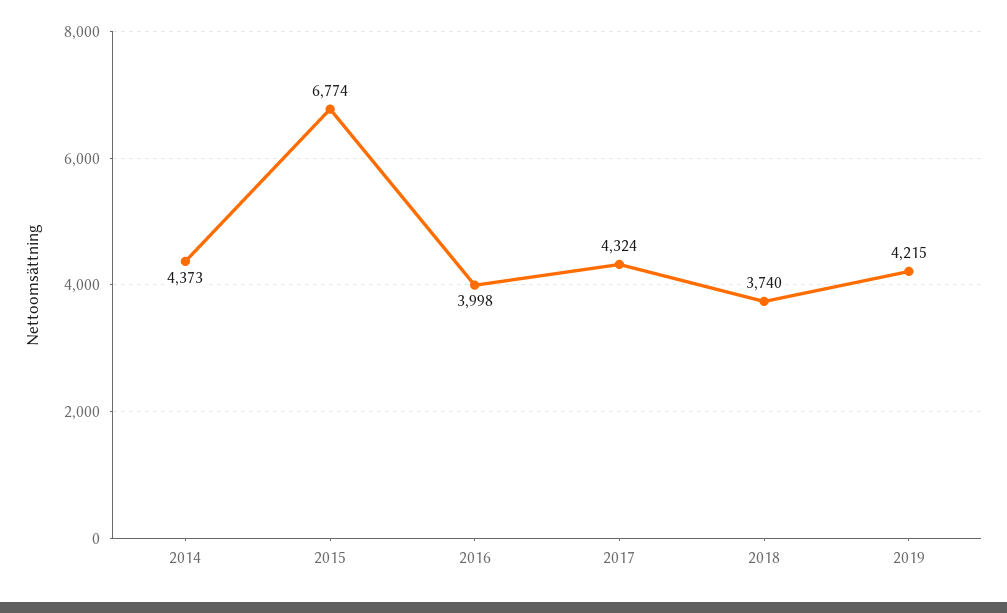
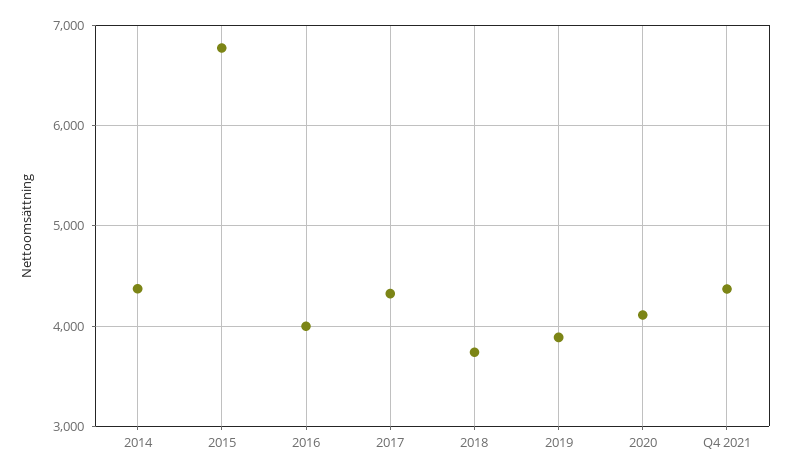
2019: 4215 -> 3900
2020: none -> 4100
Q4 2021: none -> 4400

